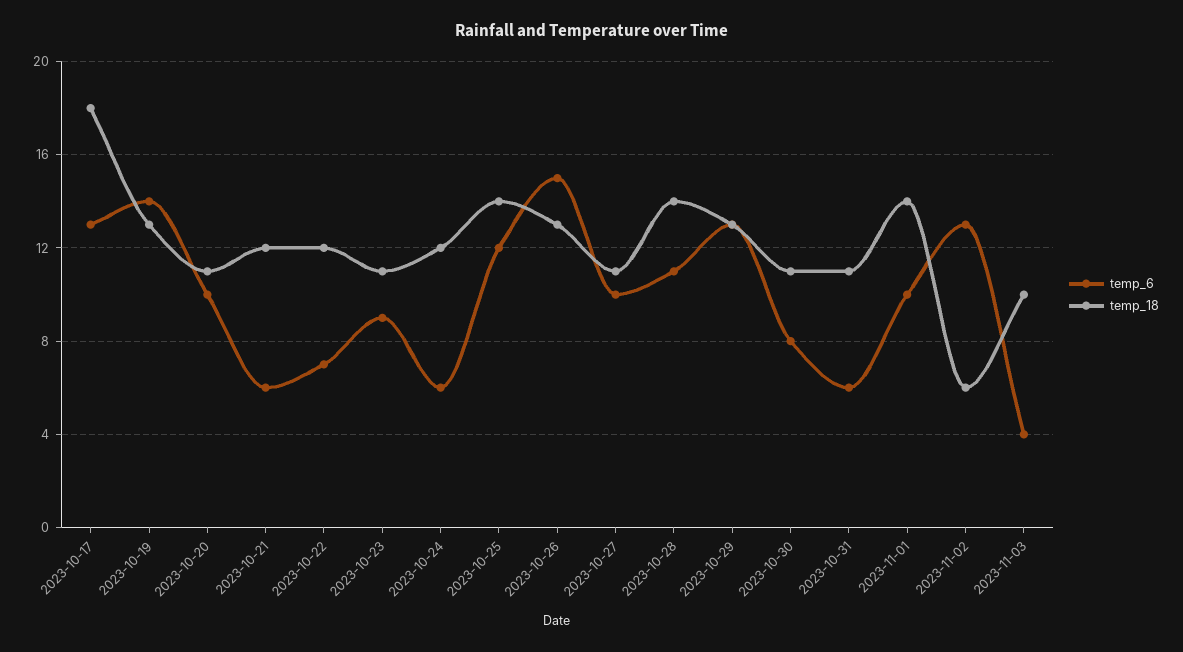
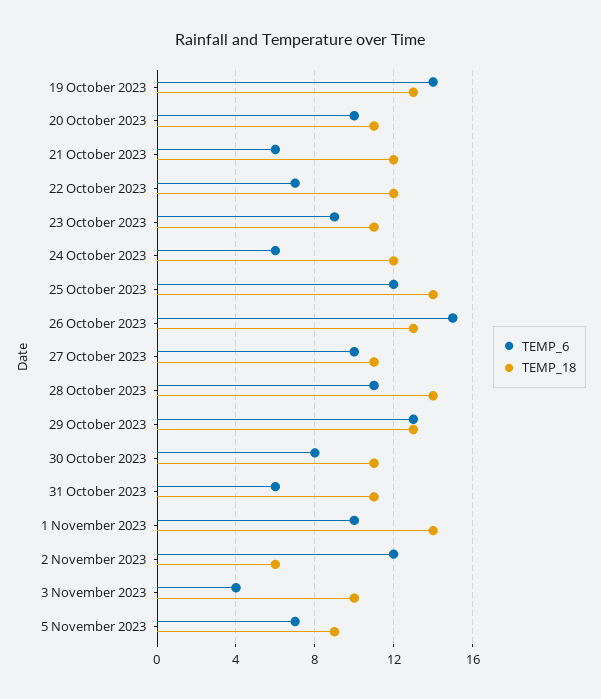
temp_6, 2023-10-17: 13 -> none
temp_18, 2023-10-17: 18 -> none
temp_6, 2023-11-02: 13 -> 12
temp_6, 5 November 2023: none -> 7
temp_18, 5 November 2023: none -> 9

